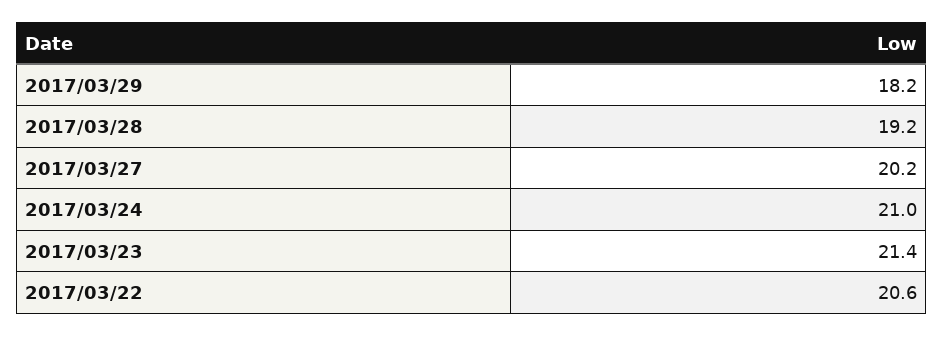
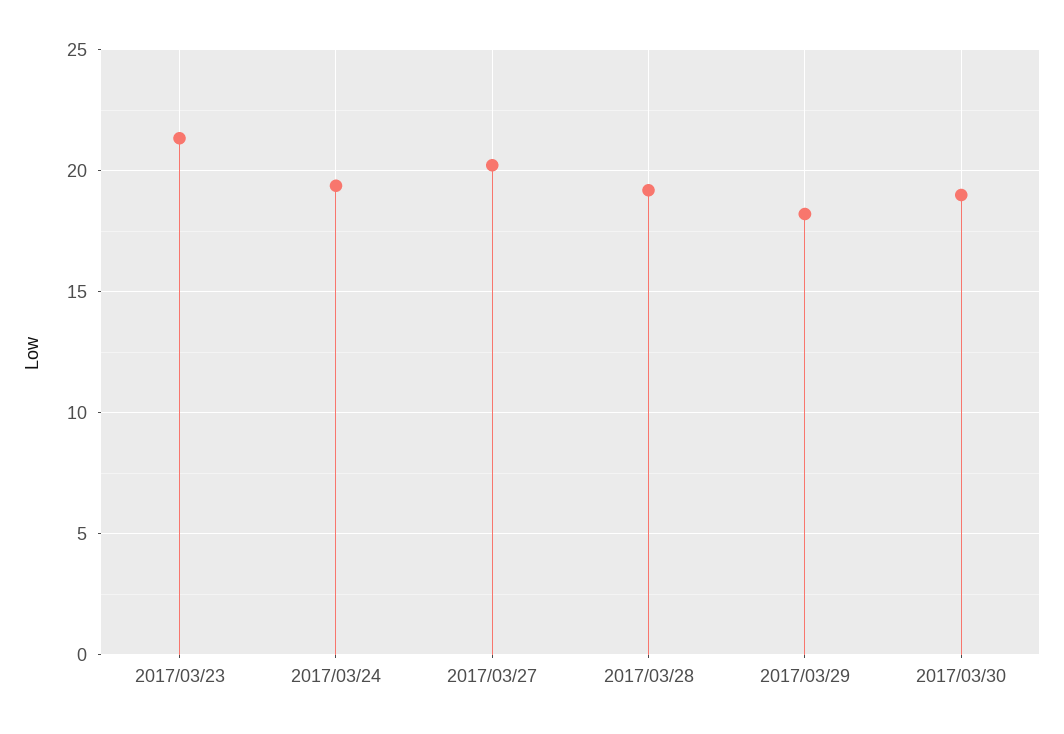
2017/03/24: 21 -> 19.5
2017/03/22: 20.6 -> none
2017/03/30: none -> 19

